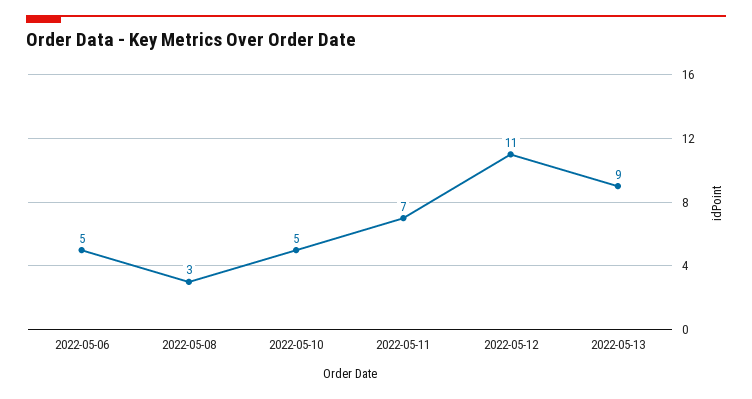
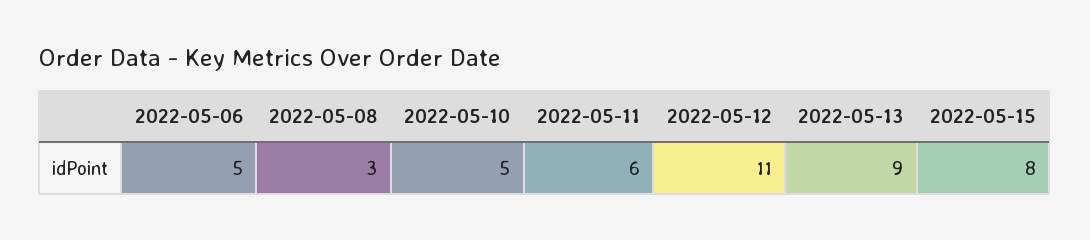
2022-05-11: 7 -> 6
2022-05-15: none -> 8

